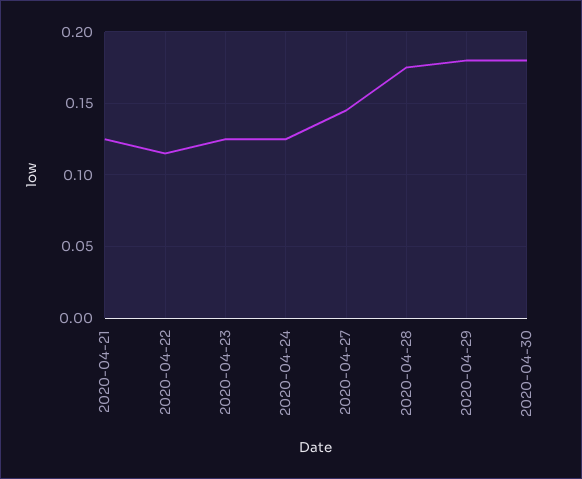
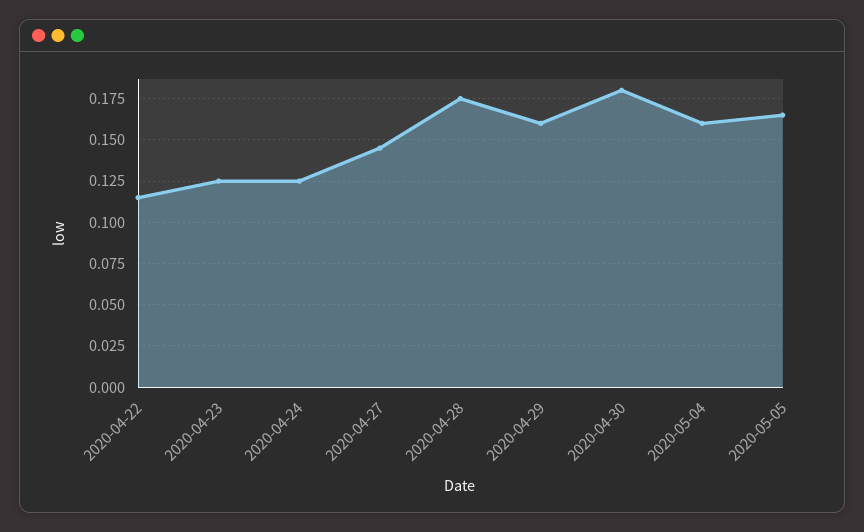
2020-04-21: 0.125 -> none
2020-04-29: 0.18 -> 0.16
2020-05-04: none -> 0.16
2020-05-05: none -> 0.165

